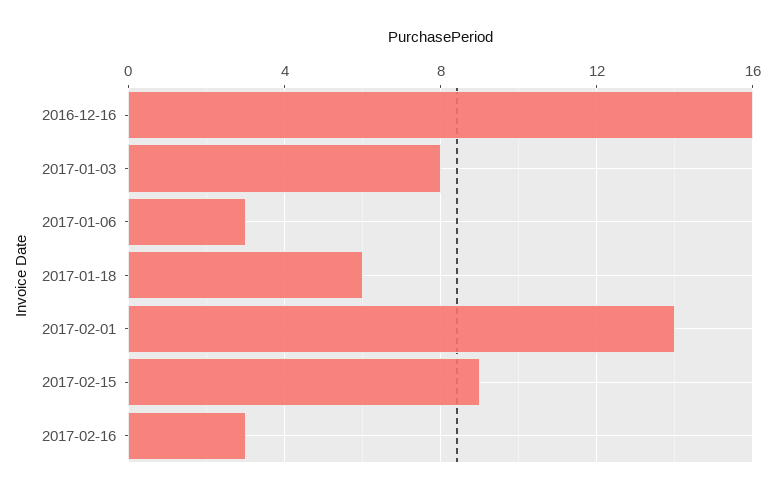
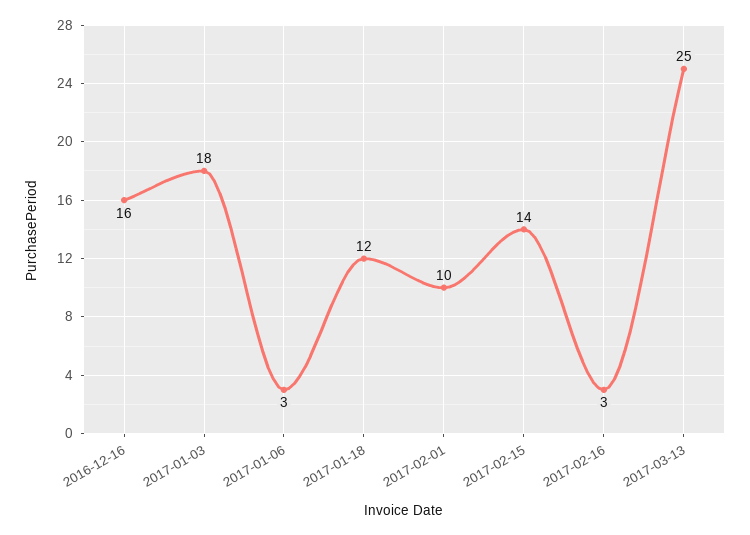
2017-01-03: 8 -> 18
2017-01-18: 6 -> 12
2017-02-01: 14 -> 10
2017-02-15: 9 -> 14
2017-03-13: none -> 25

